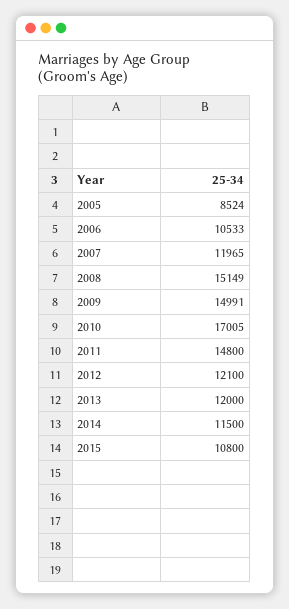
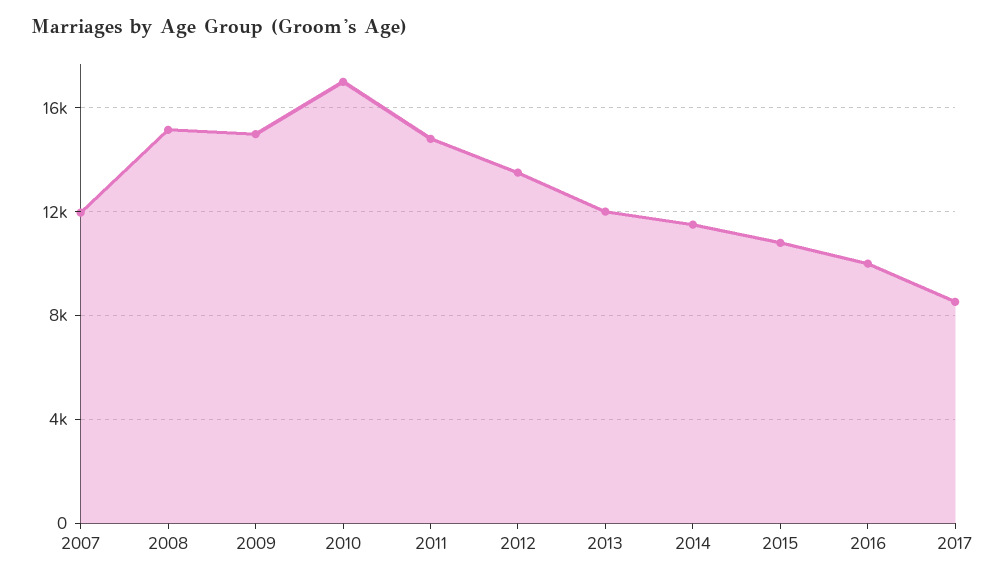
2005: 8524 -> none
2006: 10533 -> none
2012: 12100 -> 13500
2016: none -> 10000
2017: none -> 8500

